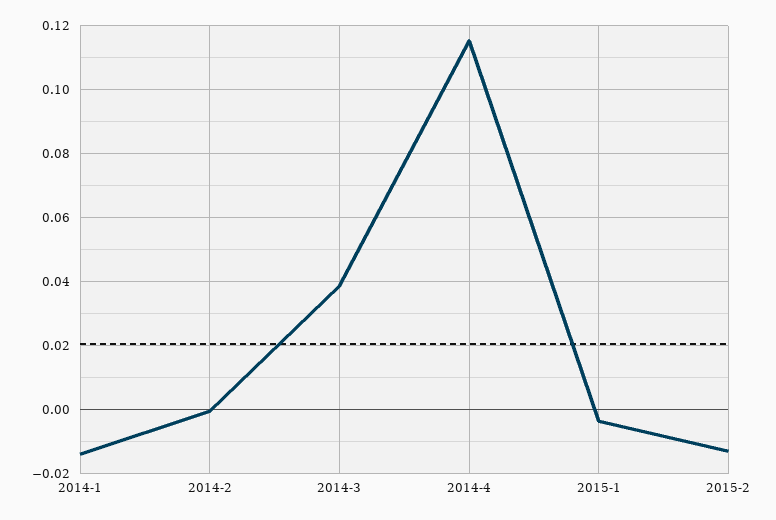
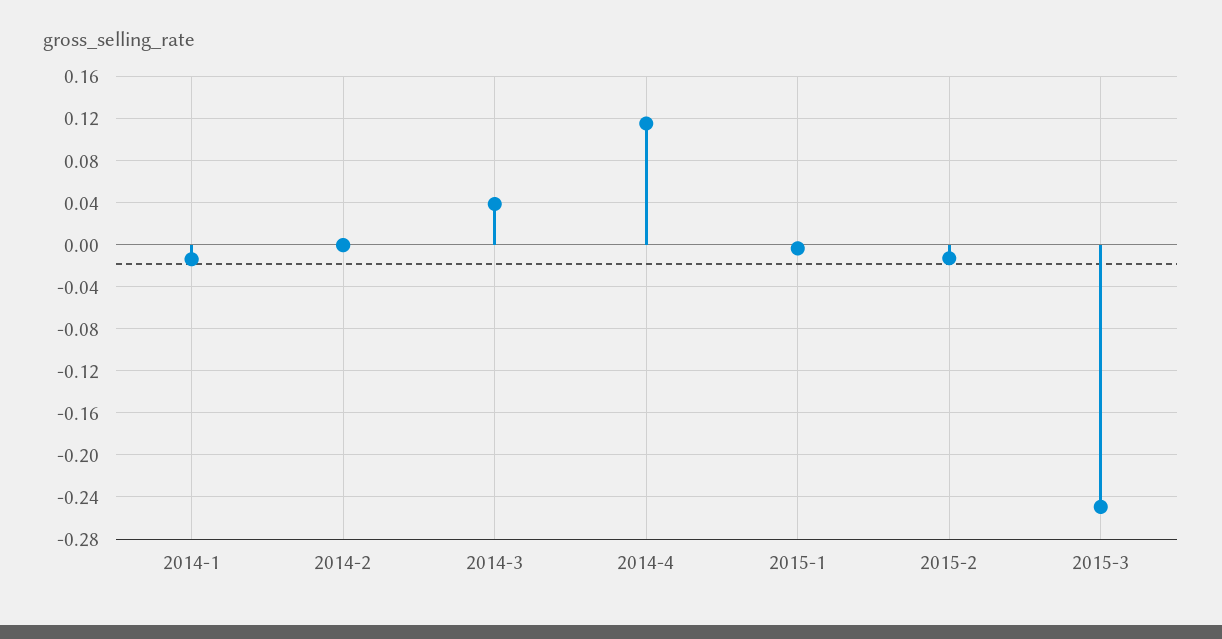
2015-3: none -> -0.25

